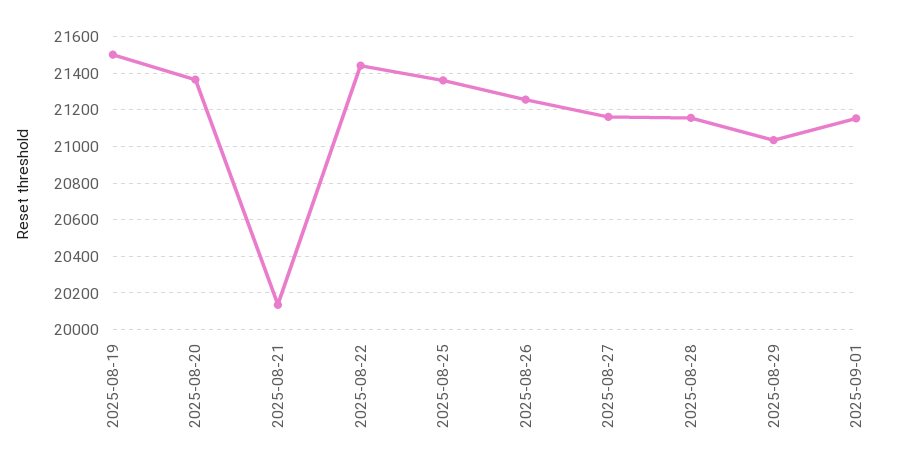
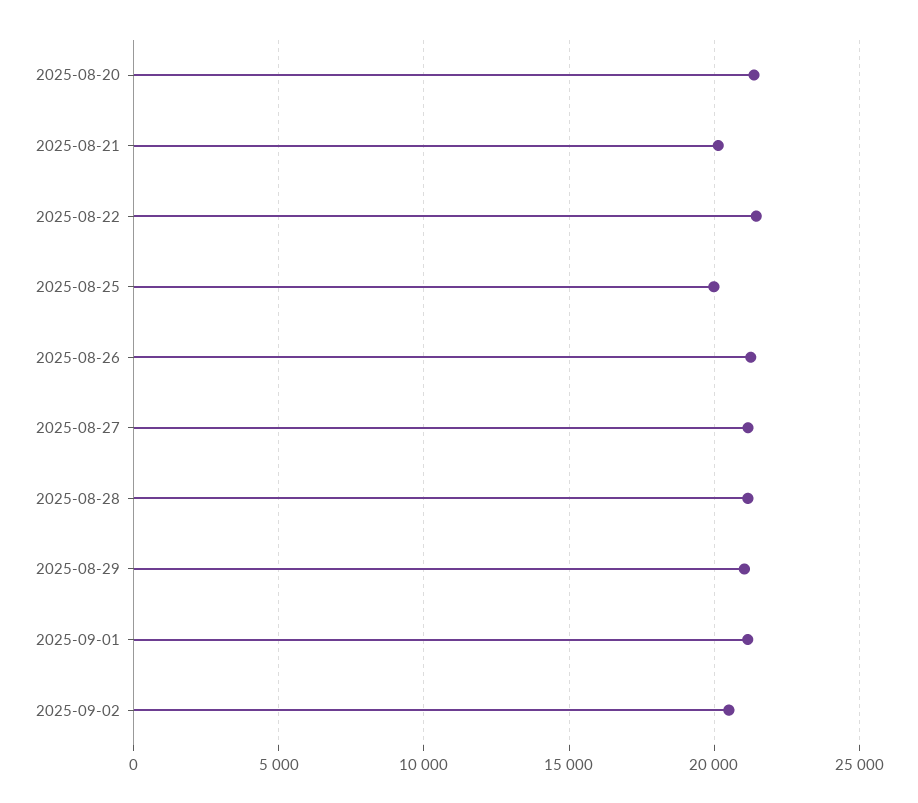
2025-08-19: 21500 -> none
2025-08-25: 21350 -> 20000
2025-09-02: none -> 20500

